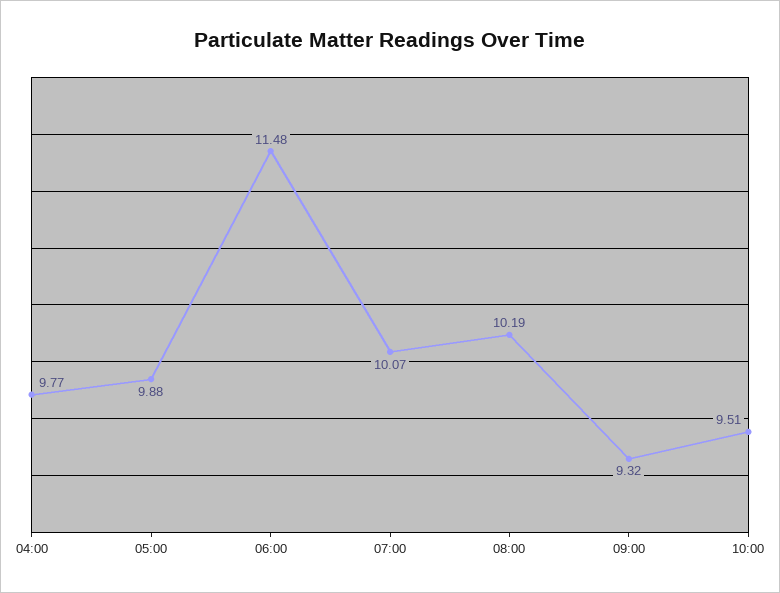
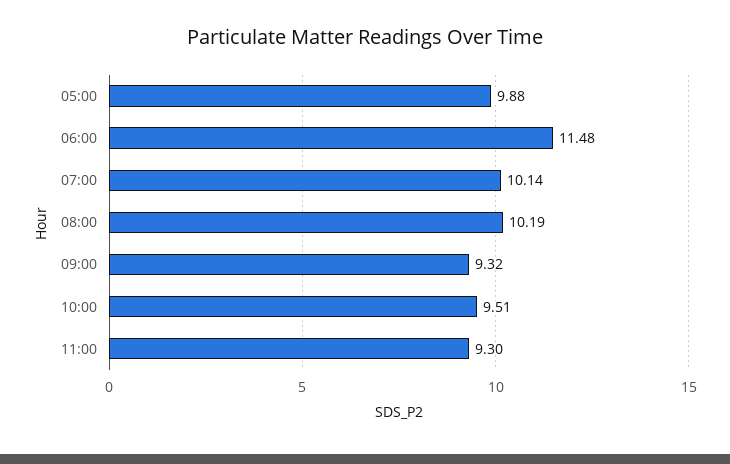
04:00: 9.77 -> none
07:00: 10.07 -> 10.14
11:00: none -> 9.3

